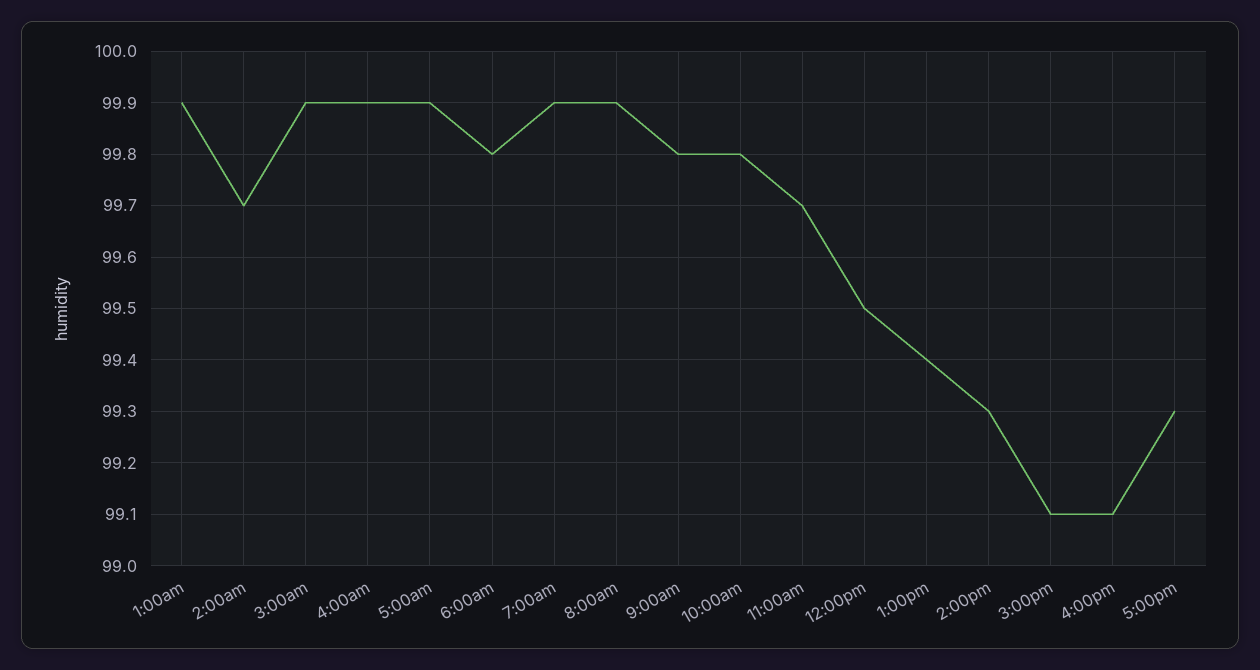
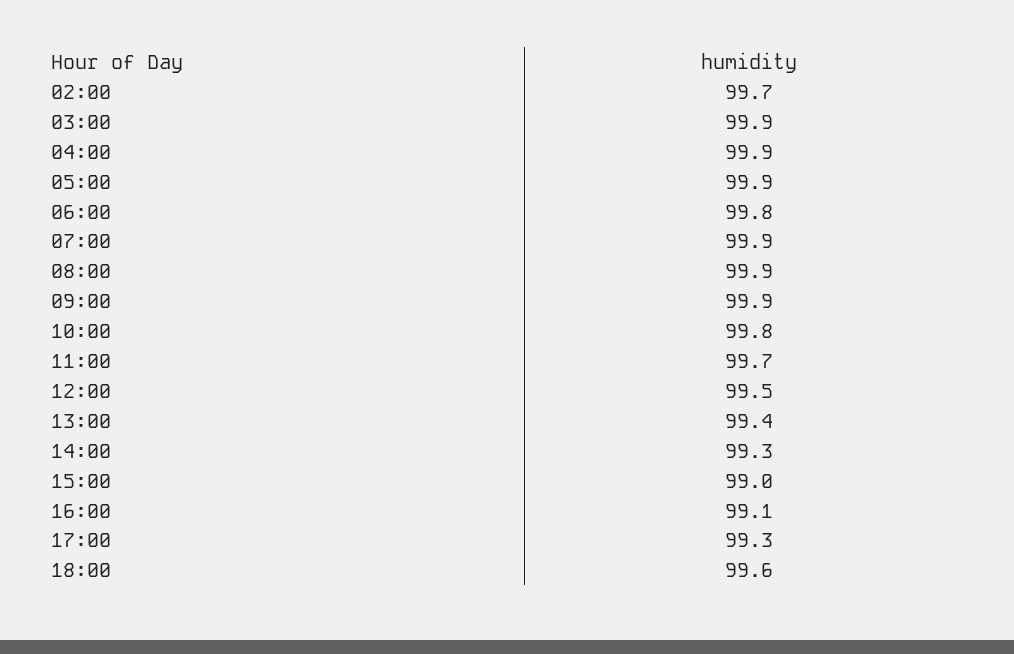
1:00am: 99.9 -> none
9:00am: 99.8 -> 99.9
3:00pm: 99.1 -> 99
18:00: none -> 99.6

